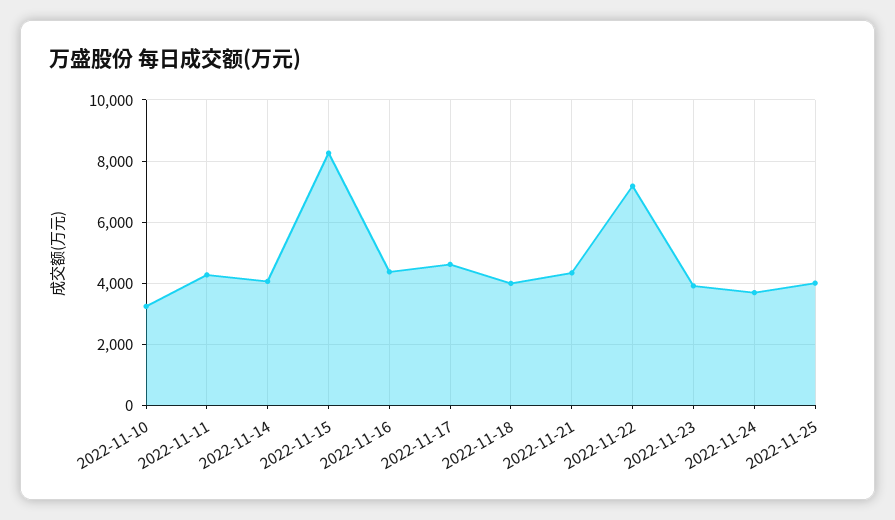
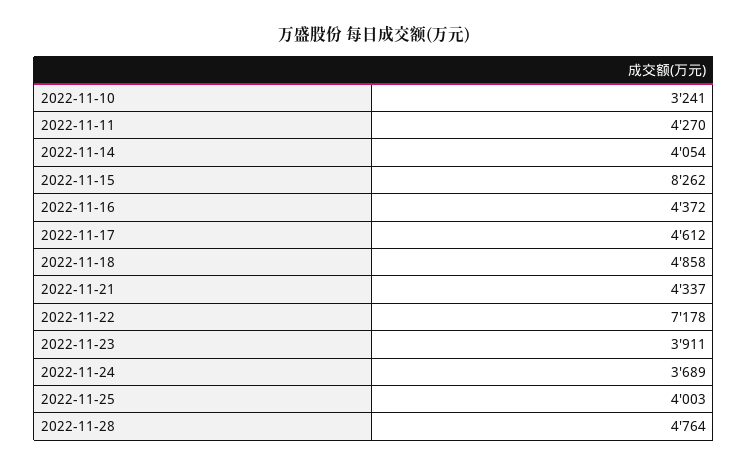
2022-11-18: 4000 -> 4858
2022-11-28: none -> 4764

